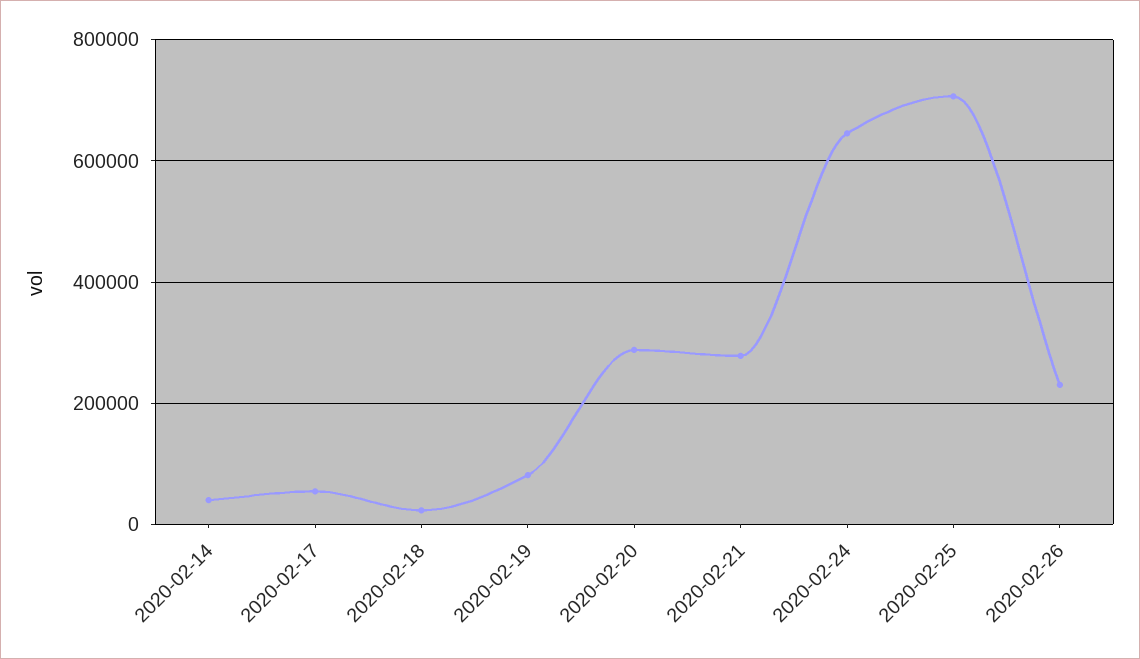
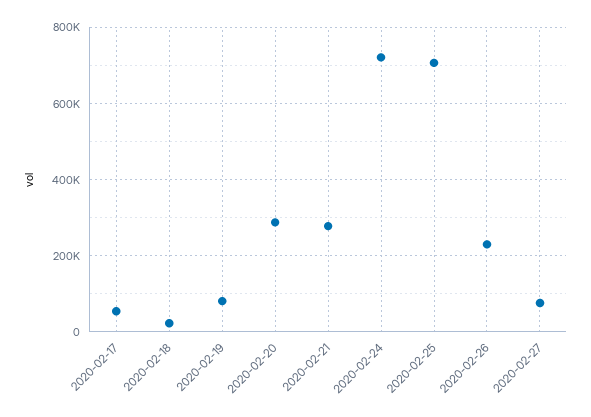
2020-02-14: 40000 -> none
2020-02-24: 640000 -> 720000
2020-02-27: none -> 80000

